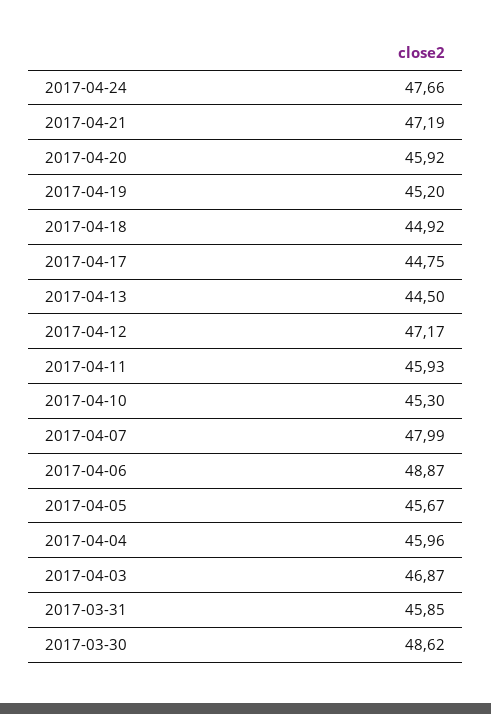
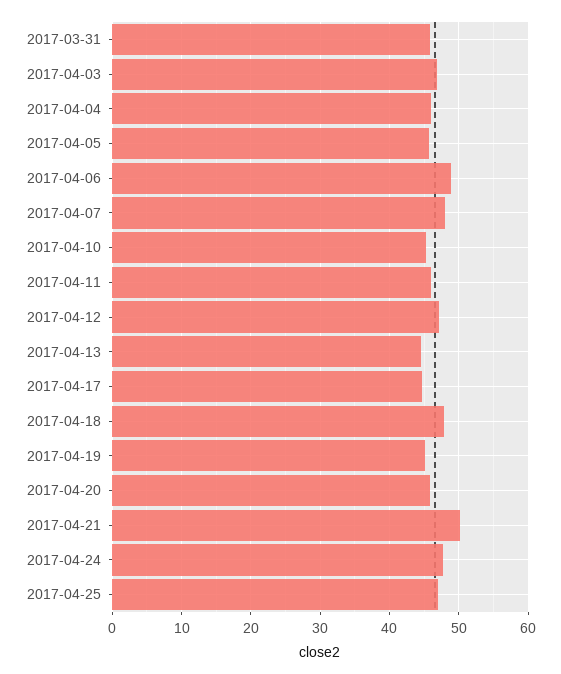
2017-04-21: 47.19 -> 50
2017-04-18: 44.92 -> 48
2017-03-30: 48.62 -> none
2017-04-25: none -> 47

